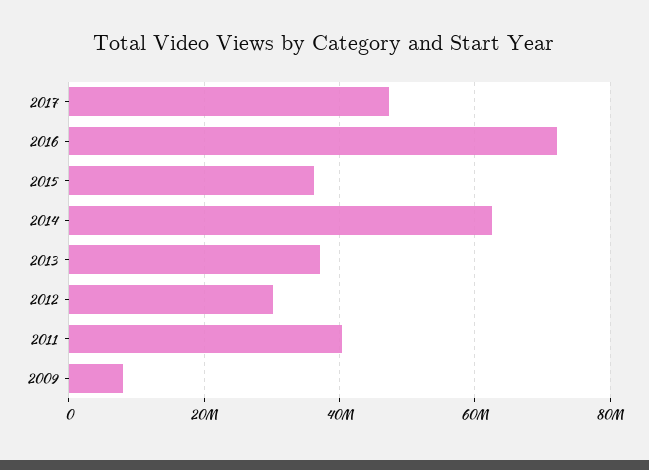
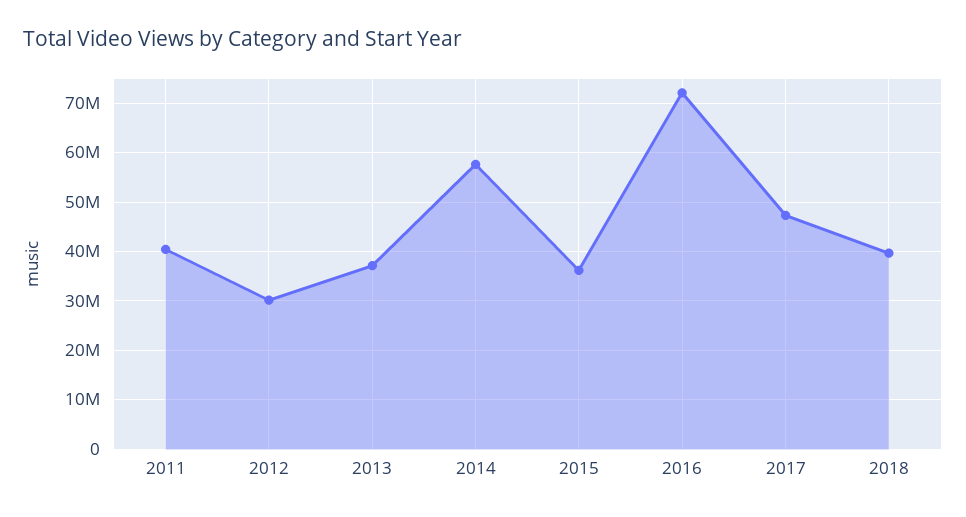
2014: 62000000 -> 58000000
2009: 8000000 -> none
2018: none -> 40000000

